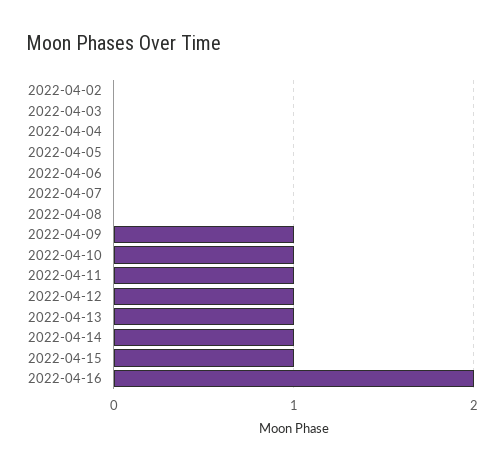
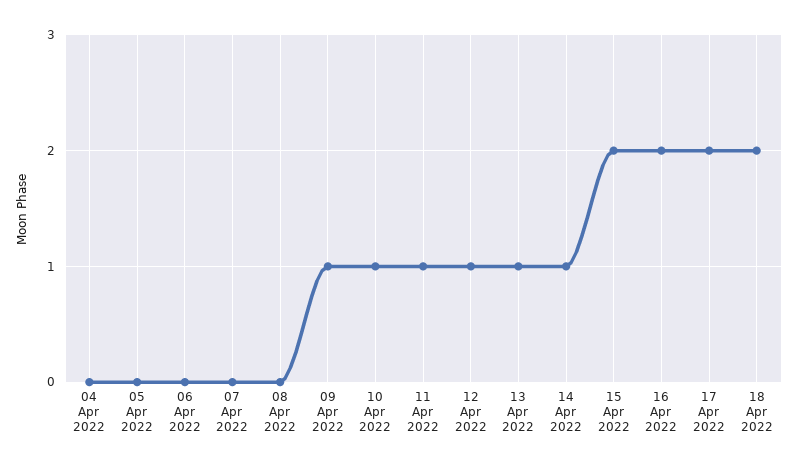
2022-04-02: 0 -> none
2022-04-03: 0 -> none
2022-04-15: 1 -> 2
17 Apr 2022: none -> 2
18 Apr 2022: none -> 2

